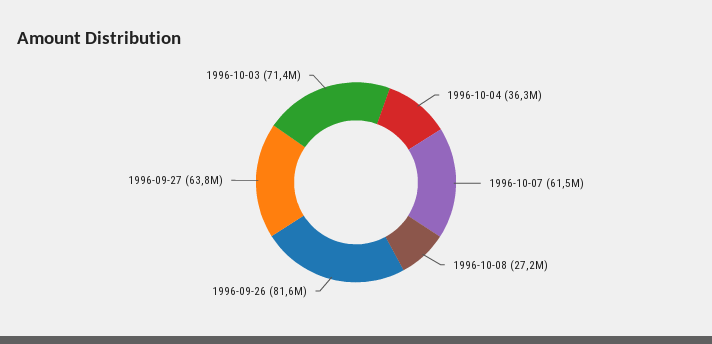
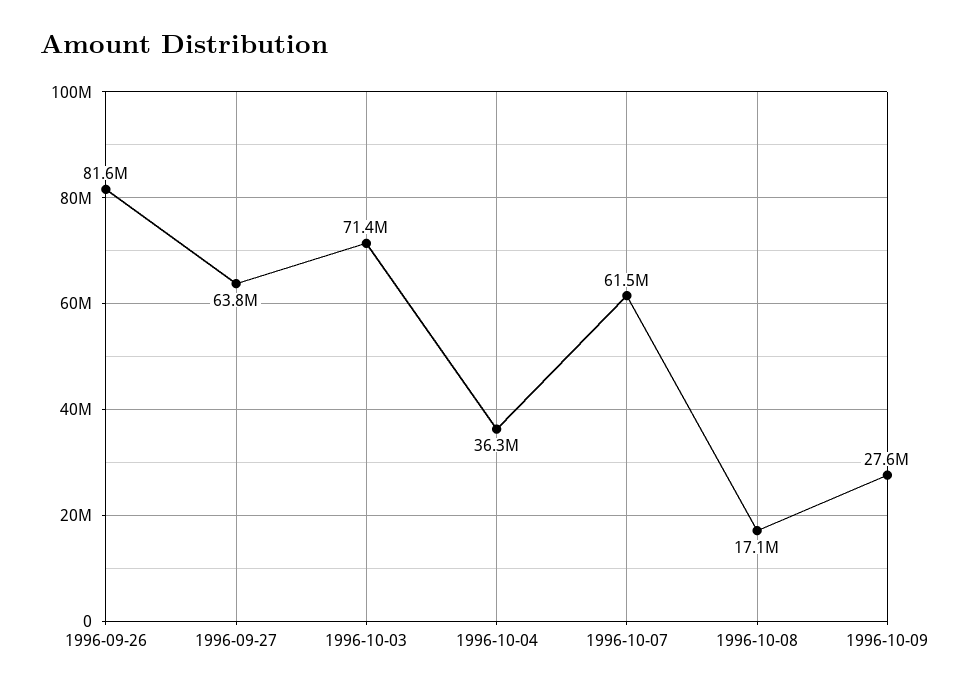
1996-10-08: 27200000 -> 17100000
1996-10-09: none -> 27600000

